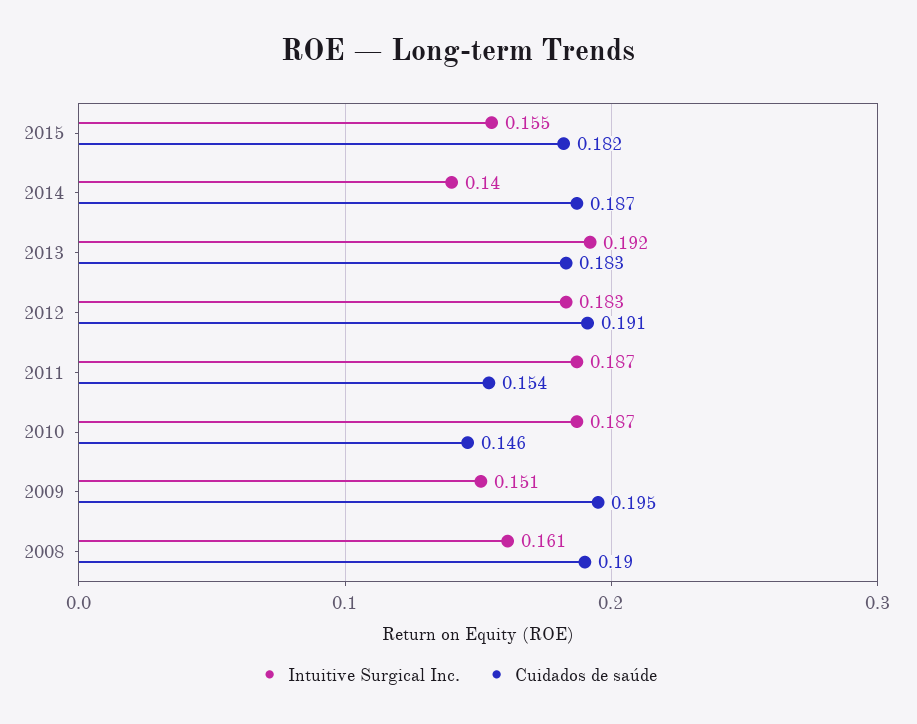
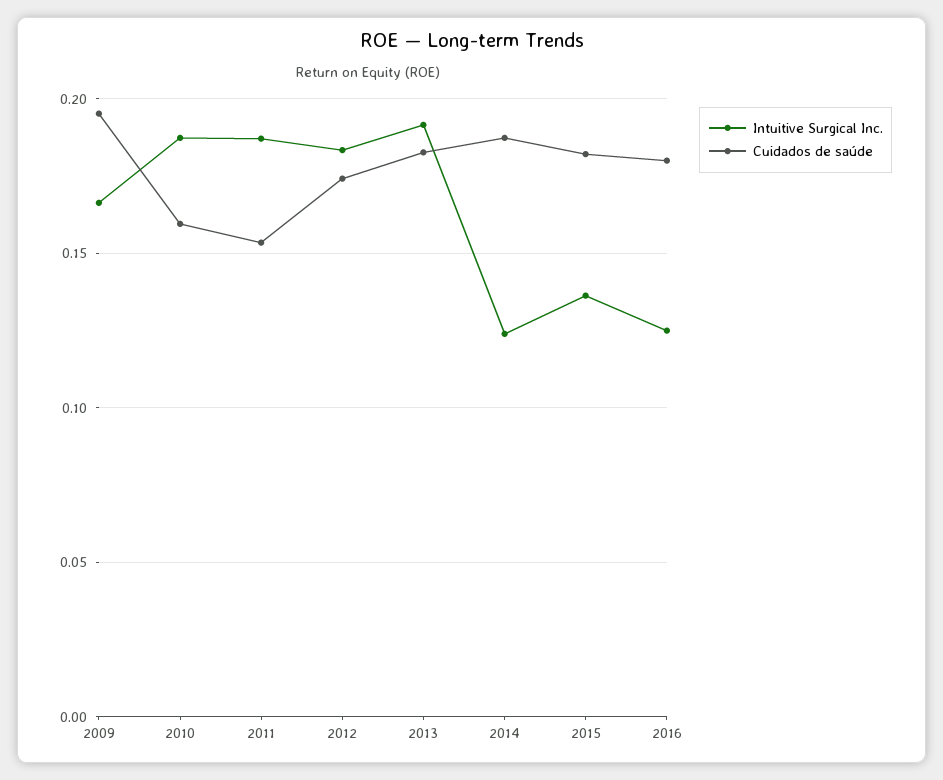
Intuitive Surgical Inc., 2015: 0.155 -> 0.135
Intuitive Surgical Inc., 2014: 0.14 -> 0.125
Cuidados de saúde, 2012: 0.191 -> 0.175
Cuidados de saúde, 2010: 0.146 -> 0.16
Intuitive Surgical Inc., 2009: 0.151 -> 0.165
Intuitive Surgical Inc., 2008: 0.161 -> none
Cuidados de saúde, 2008: 0.19 -> none
Intuitive Surgical Inc., 2016: none -> 0.125
Cuidados de saúde, 2016: none -> 0.18

